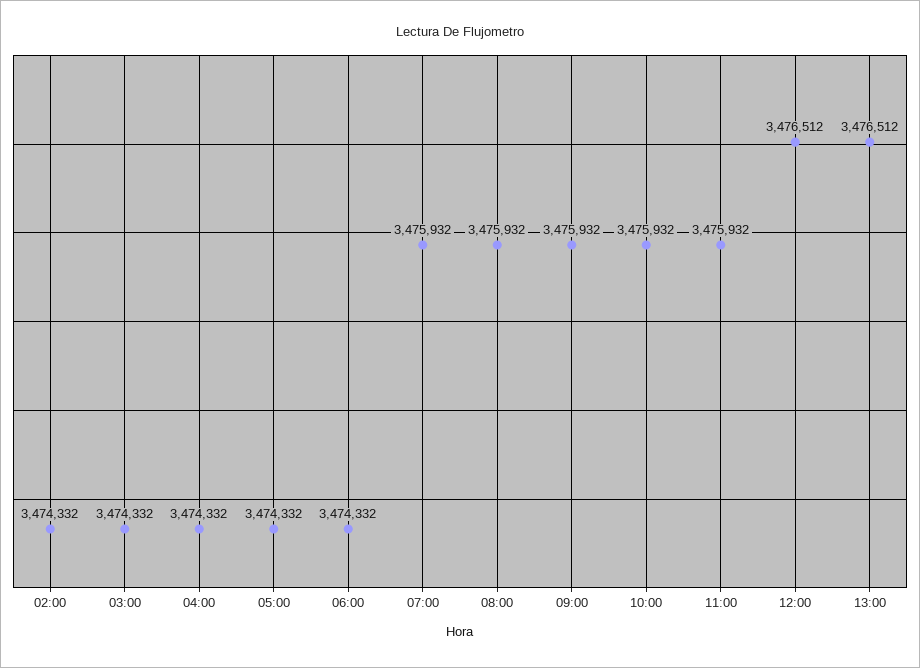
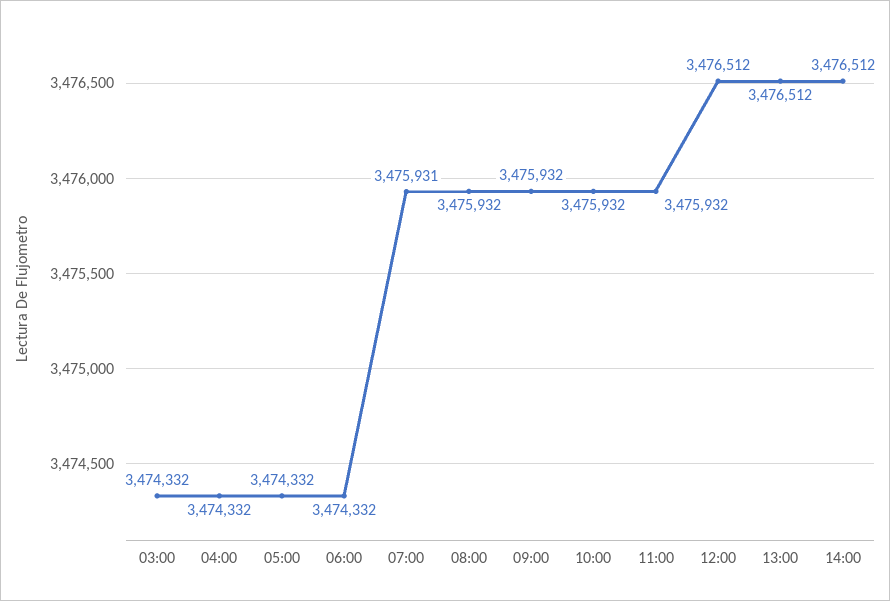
02:00: 3474332 -> none
07:00: 3475932 -> 3475931
14:00: none -> 3476512

